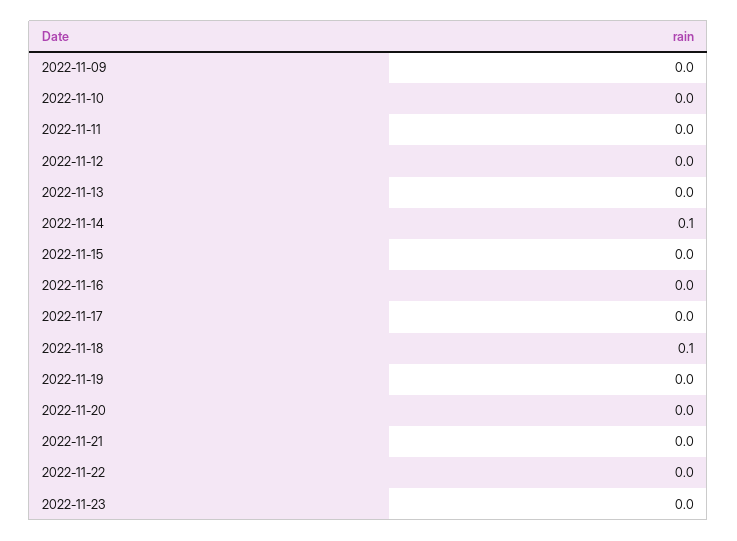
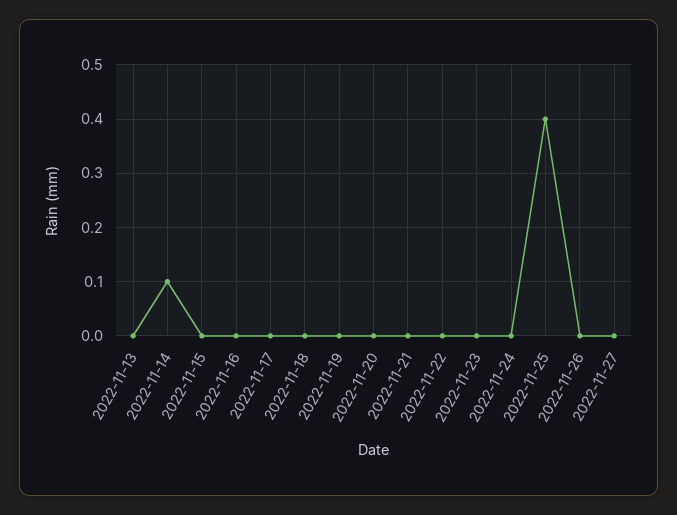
2022-11-09: 0 -> none
2022-11-10: 0 -> none
2022-11-11: 0 -> none
2022-11-12: 0 -> none
2022-11-18: 0.1 -> 0
2022-11-24: none -> 0
2022-11-25: none -> 0.4
2022-11-26: none -> 0
2022-11-27: none -> 0

